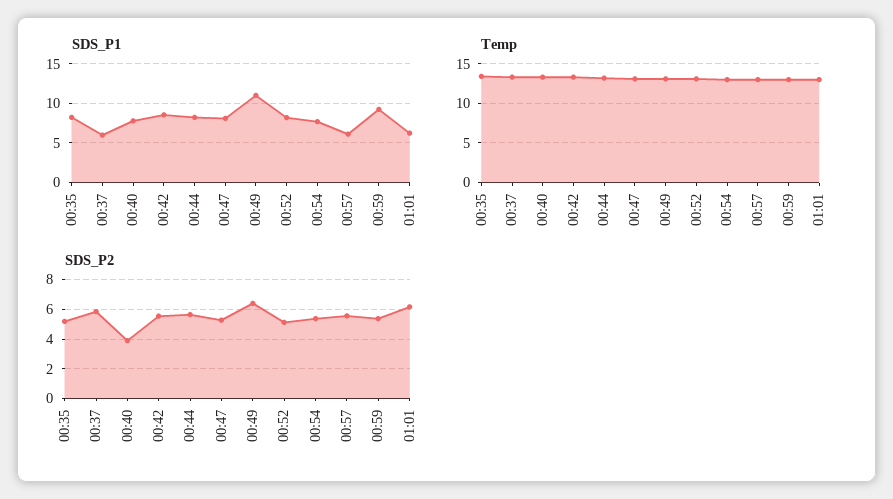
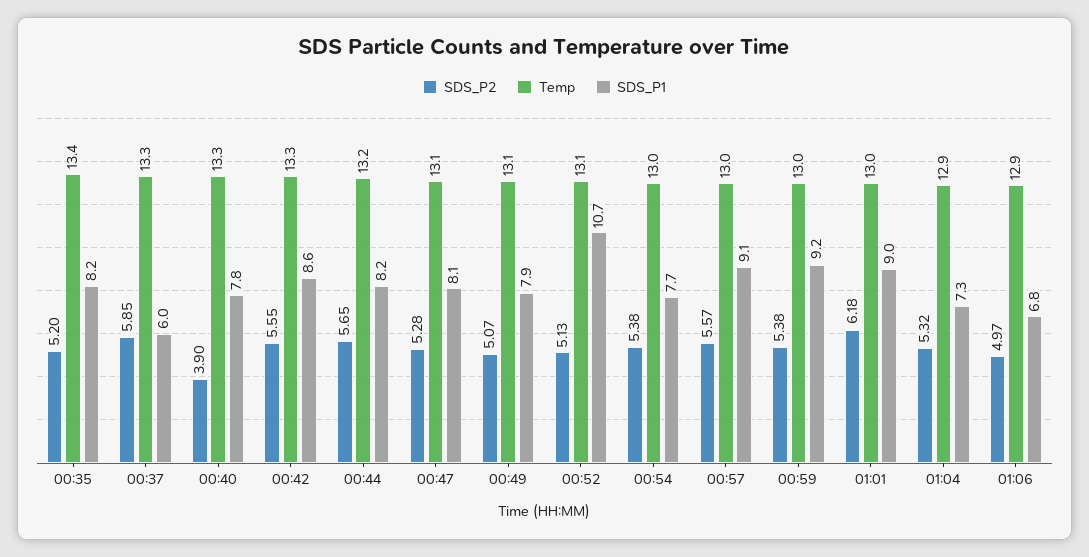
SDS_P1, 00:49: 11 -> 7.9
SDS_P1, 00:52: 8 -> 10.7
SDS_P1, 00:57: 6 -> 9.1
SDS_P1, 01:01: 6 -> 9
SDS_P2, 00:49: 6.5 -> 5.07
SDS_P2, 01:04: none -> 5.32
Temp, 01:04: none -> 12.9
SDS_P1, 01:04: none -> 7.3
SDS_P2, 01:06: none -> 4.97
Temp, 01:06: none -> 12.9
SDS_P1, 01:06: none -> 6.8

